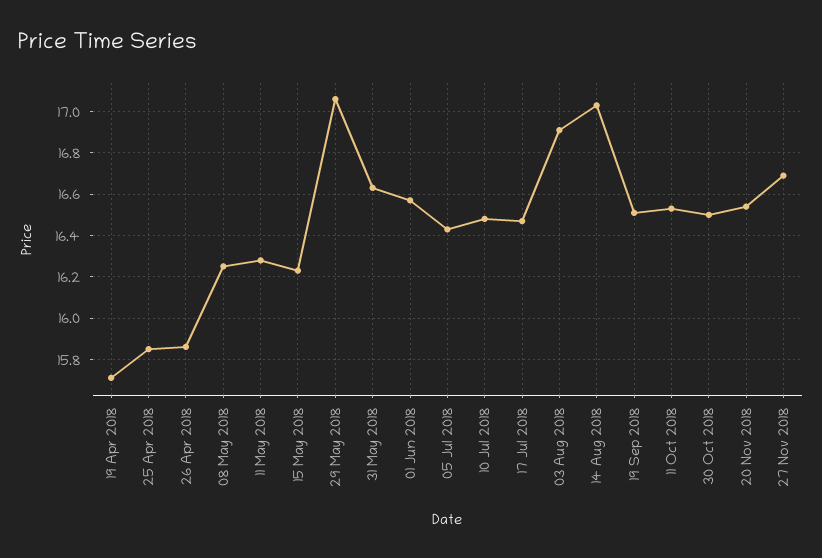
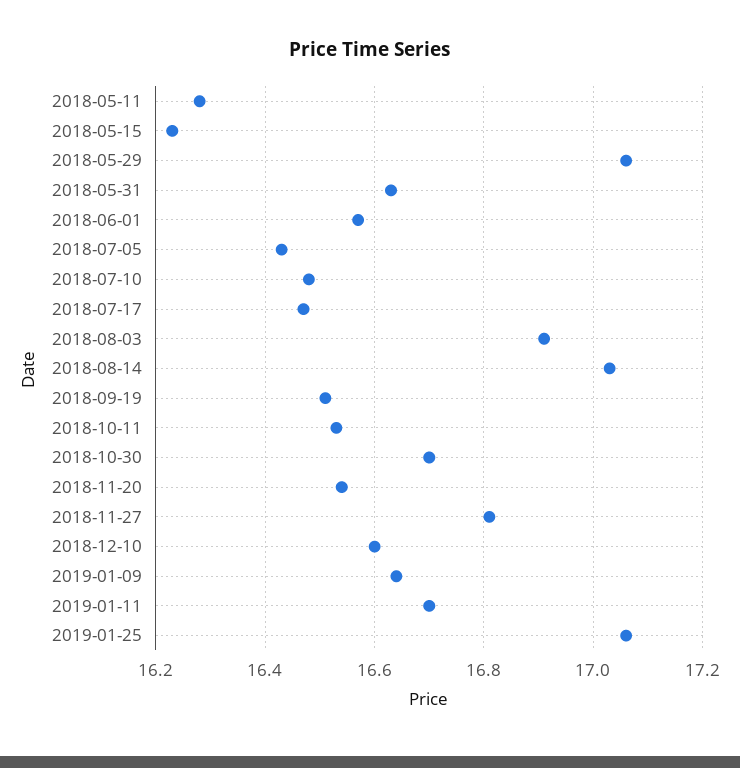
19 Apr 2018: 15.7 -> none
25 Apr 2018: 15.85 -> none
26 Apr 2018: 15.85 -> none
08 May 2018: 16.25 -> none
30 Oct 2018: 16.5 -> 16.7
27 Nov 2018: 16.7 -> 16.8
2018-12-10: none -> 16.6
2019-01-09: none -> 16.65
2019-01-11: none -> 16.7
2019-01-25: none -> 17.05

